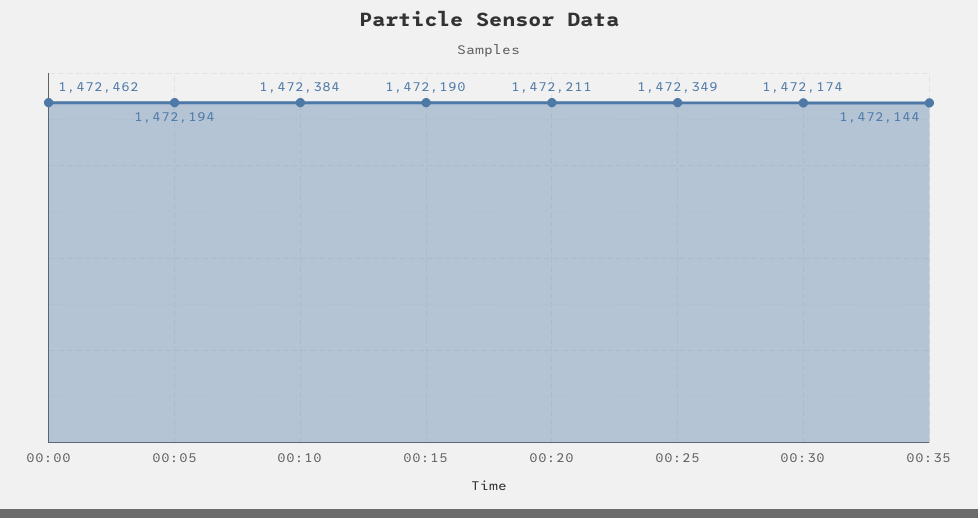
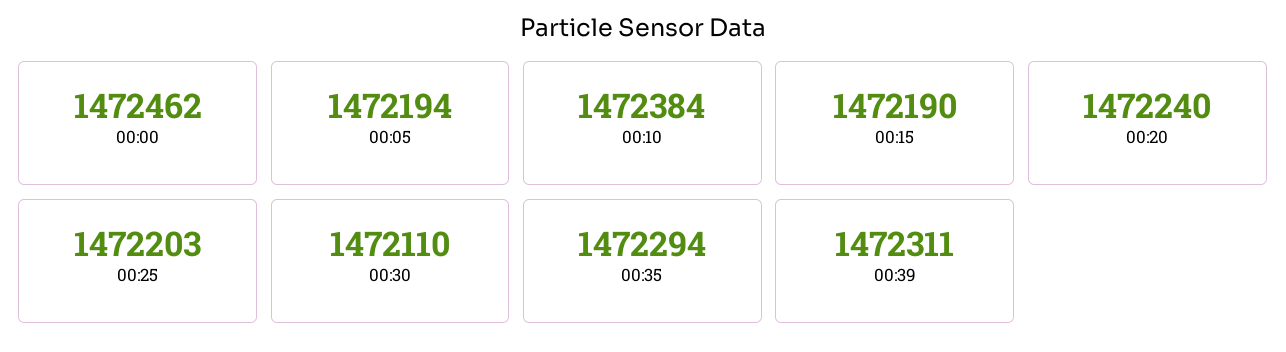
00:20: 1472211 -> 1472240
00:25: 1472349 -> 1472203
00:30: 1472174 -> 1472110
00:35: 1472144 -> 1472294
00:39: none -> 1472311

